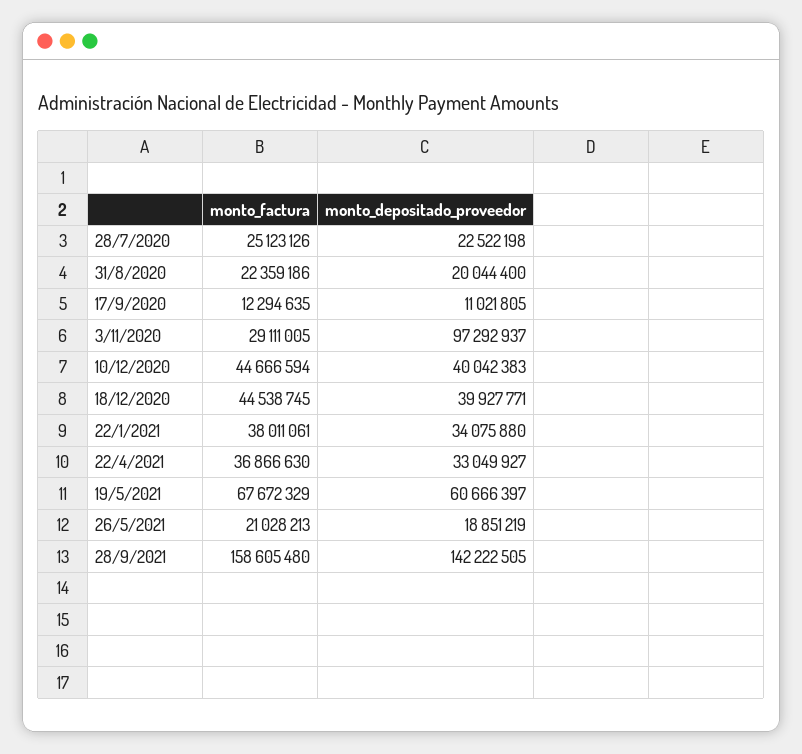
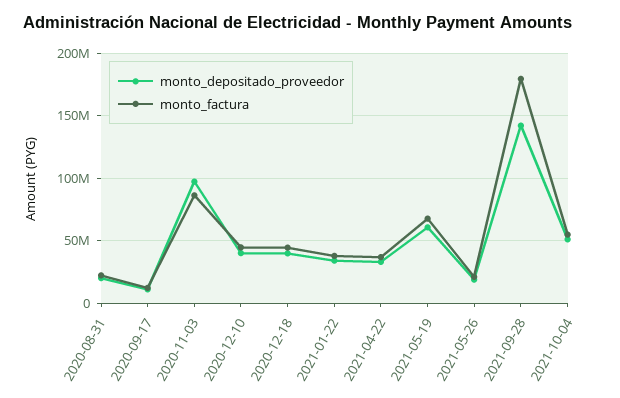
monto_factura, 28/7/2020: 25123126 -> none
monto_depositado_proveedor, 28/7/2020: 22522198 -> none
monto_factura, 3/11/2020: 29111005 -> 85000000
monto_factura, 28/9/2021: 158605480 -> 180000000
monto_depositado_proveedor, 2021-10-04: none -> 50000000
monto_factura, 2021-10-04: none -> 55000000

